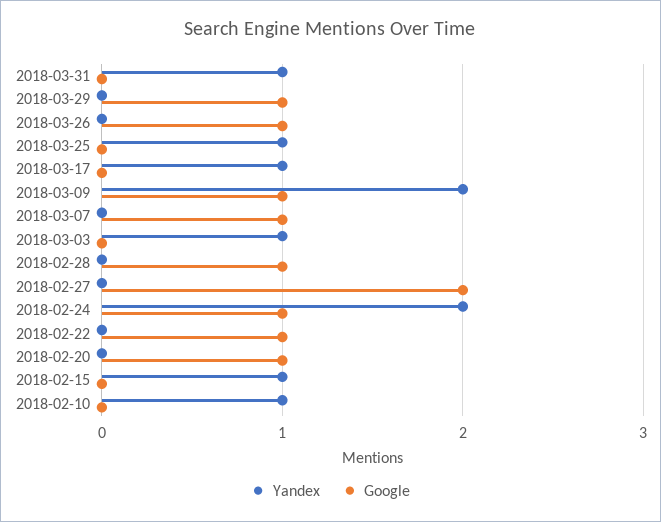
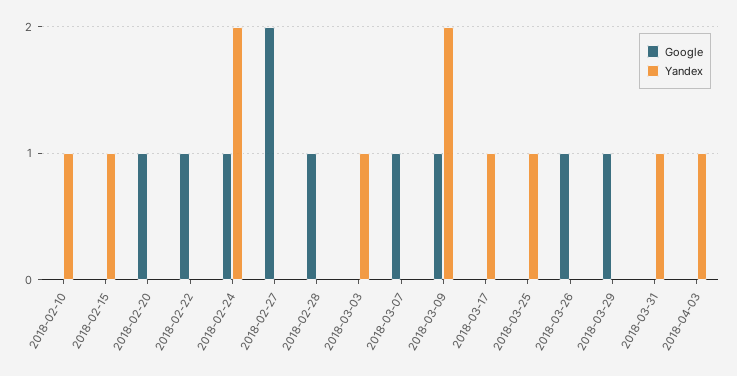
Google, 2018-04-03: none -> 0
Yandex, 2018-04-03: none -> 1

